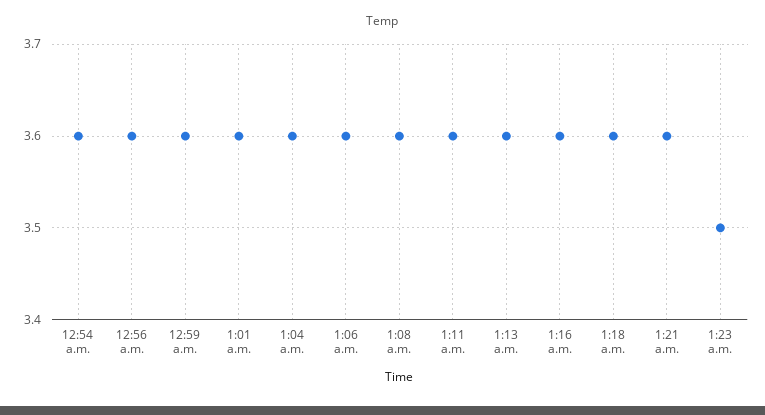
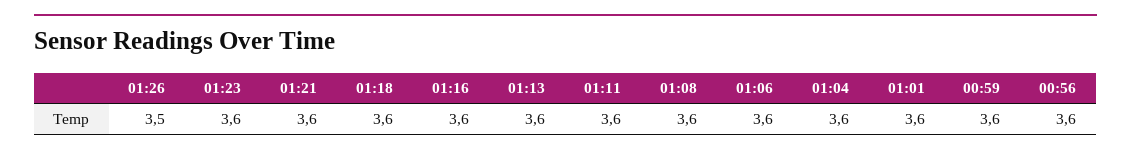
12:54 a.m.: 3.6 -> none
1:23 a.m.: 3.5 -> 3.6
01:26: none -> 3.5

